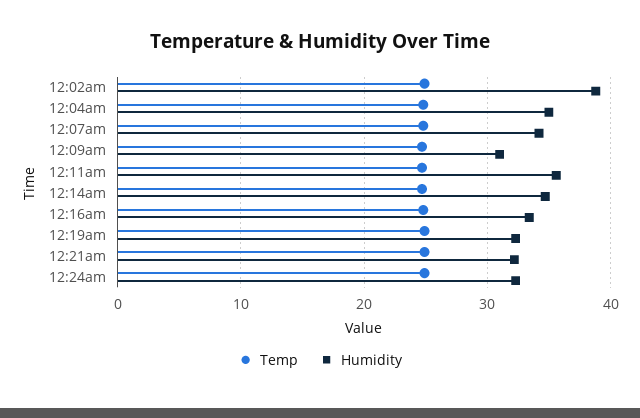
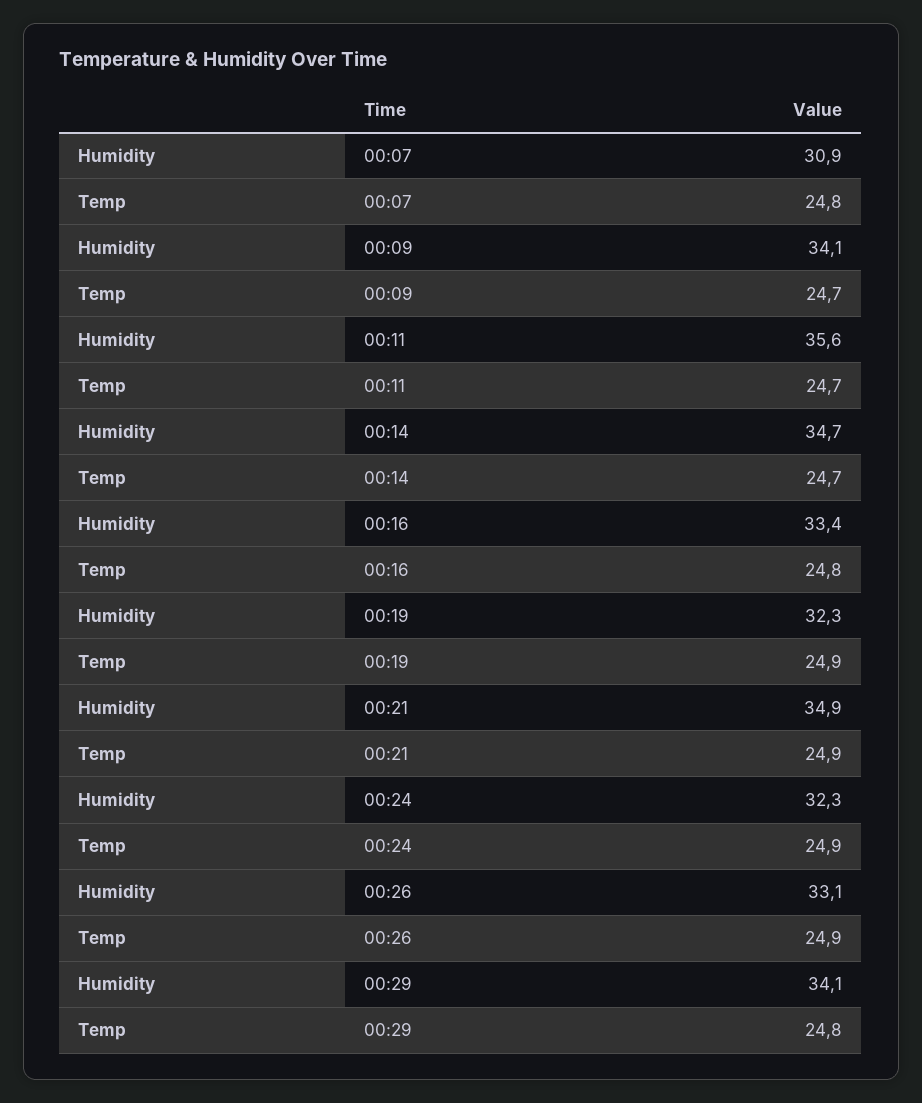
Temp, 12:02am: 25 -> none
Humidity, 12:02am: 39 -> none
Temp, 12:04am: 25 -> none
Humidity, 12:04am: 35 -> none
Humidity, 12:07am: 34 -> 30.9
Humidity, 12:09am: 31 -> 34.1
Humidity, 12:21am: 32 -> 34.9
Humidity, 00:26: none -> 33.1
Temp, 00:26: none -> 24.9
Humidity, 00:29: none -> 34.1
Temp, 00:29: none -> 24.8

